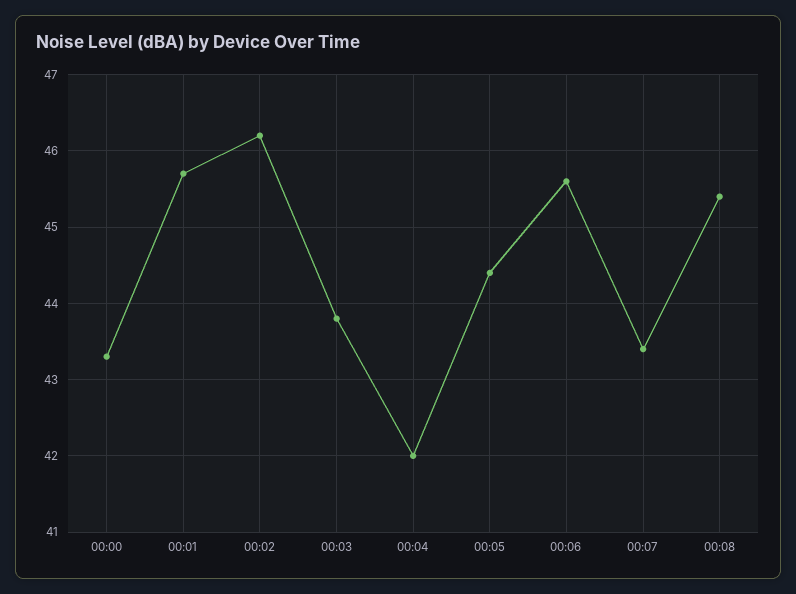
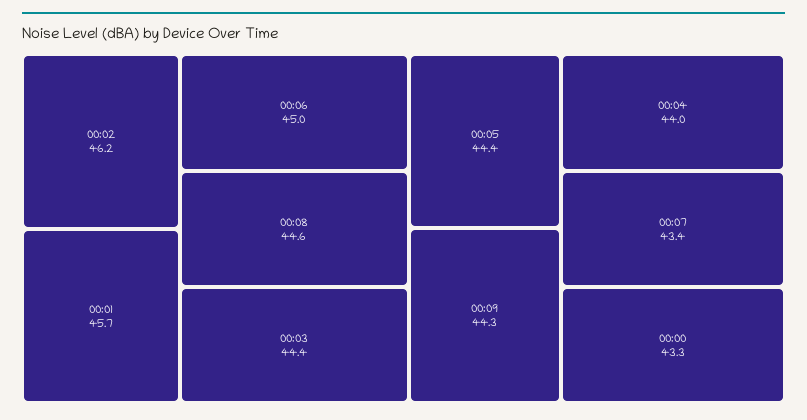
00:03: 43.8 -> 44.4
00:04: 42 -> 44
00:06: 45.6 -> 45
00:08: 45.4 -> 44.6
00:09: none -> 44.3

